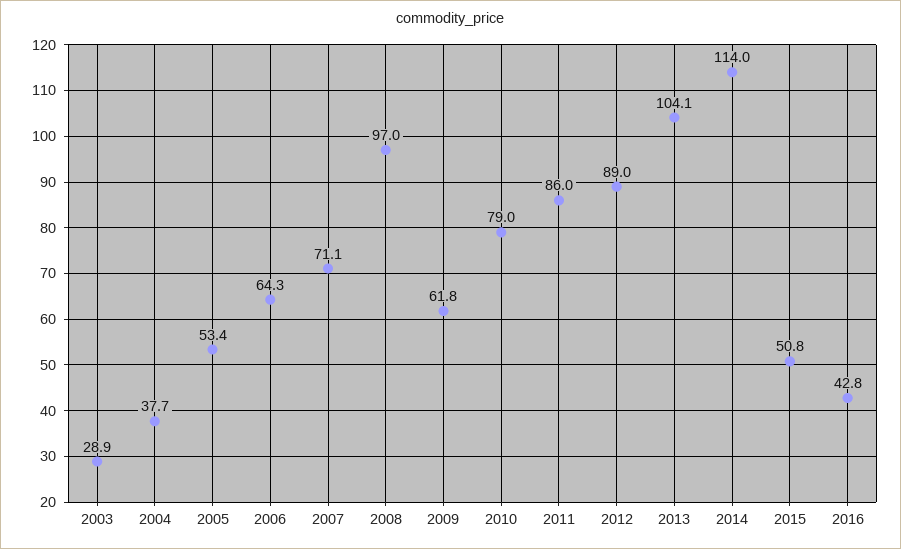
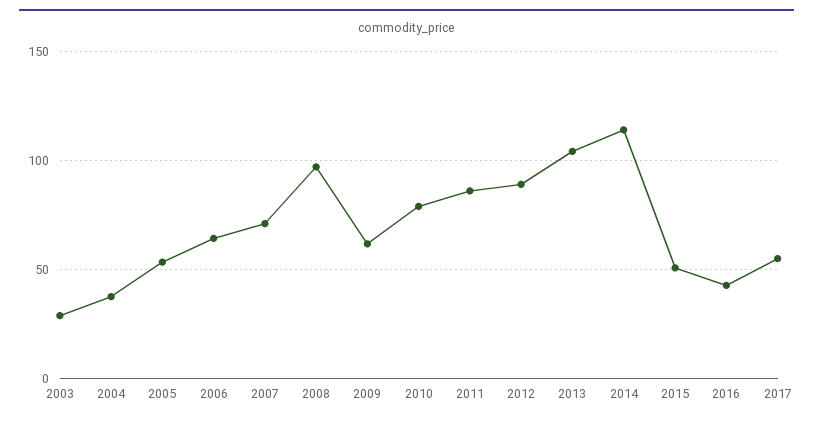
2017: none -> 55

